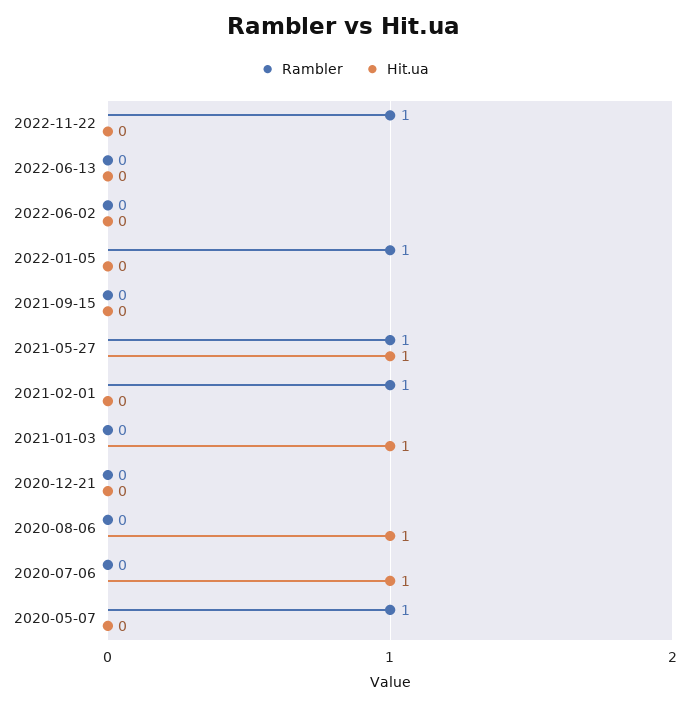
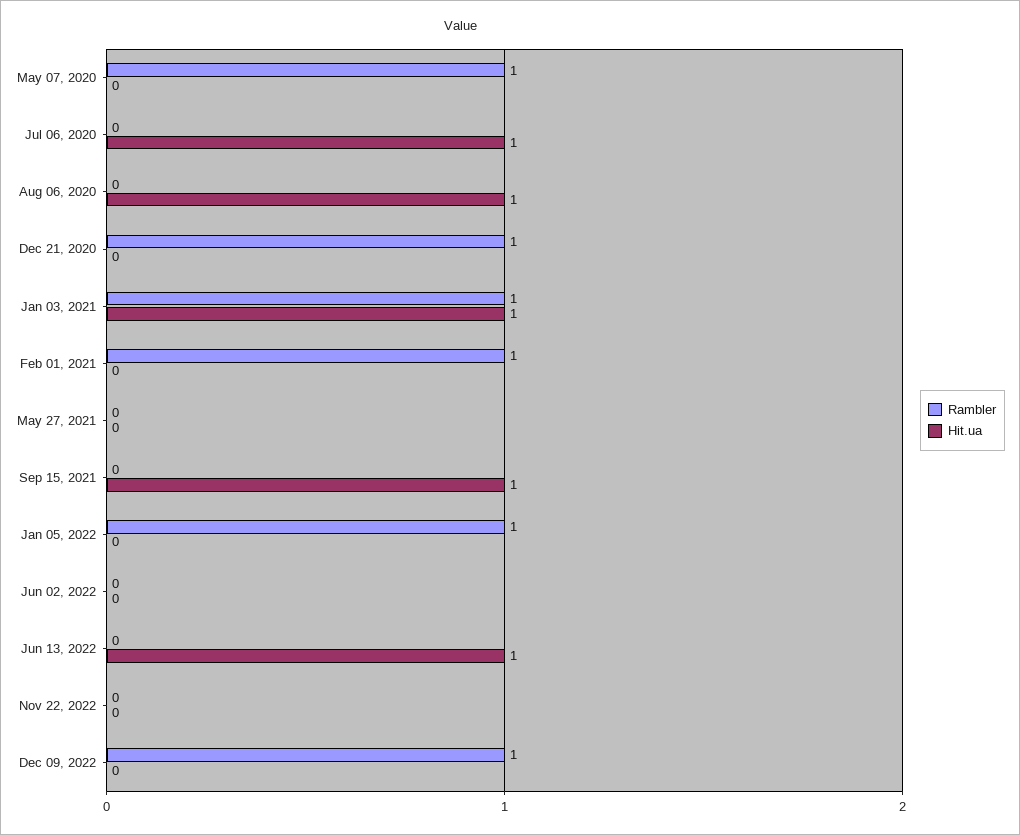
Rambler, 2022-11-22: 1 -> 0
Hit.ua, 2022-06-13: 0 -> 1
Hit.ua, 2021-09-15: 0 -> 1
Rambler, 2021-05-27: 1 -> 0
Hit.ua, 2021-05-27: 1 -> 0
Rambler, 2021-01-03: 0 -> 1
Rambler, 2020-12-21: 0 -> 1
Rambler, Dec 09, 2022: none -> 1
Hit.ua, Dec 09, 2022: none -> 0

